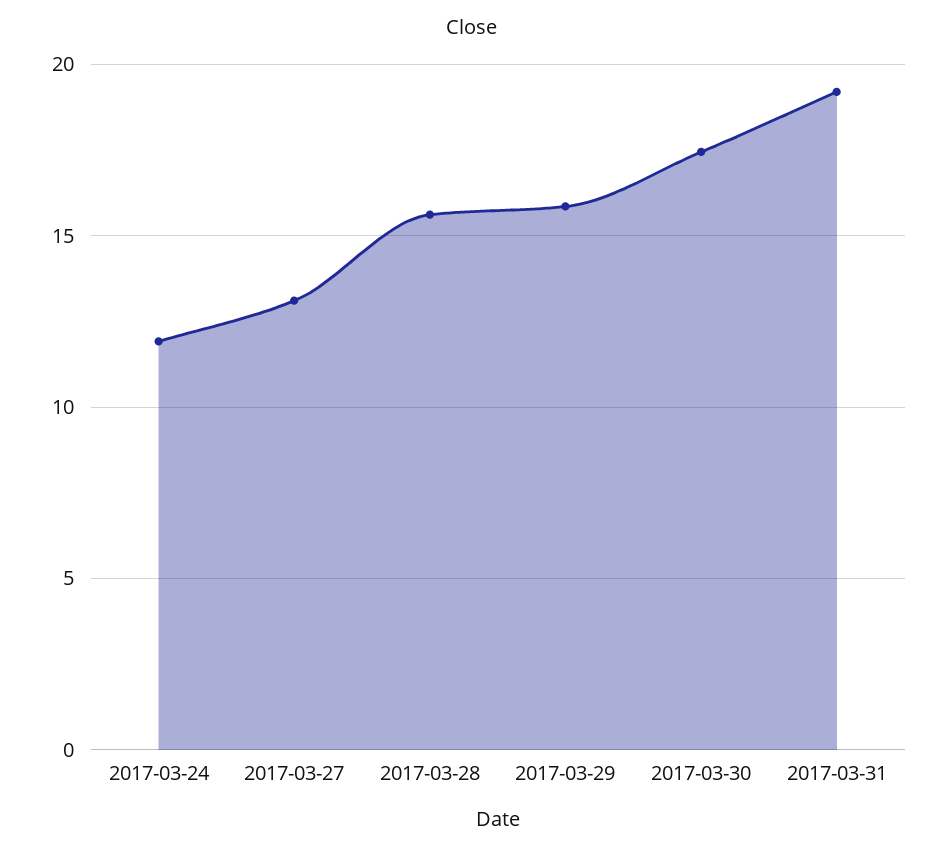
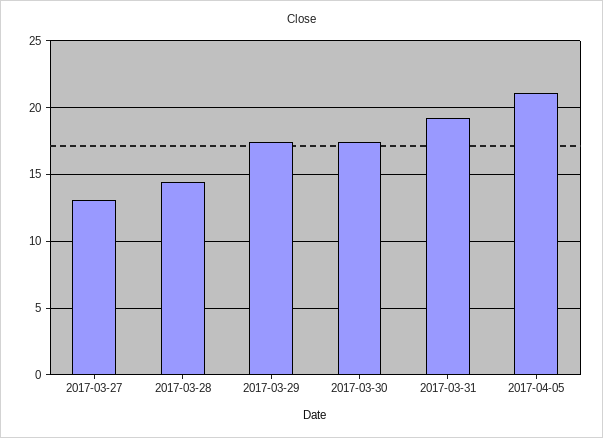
2017-03-24: 12 -> none
2017-03-28: 15.5 -> 14.5
2017-03-29: 16 -> 17.5
2017-04-05: none -> 21

